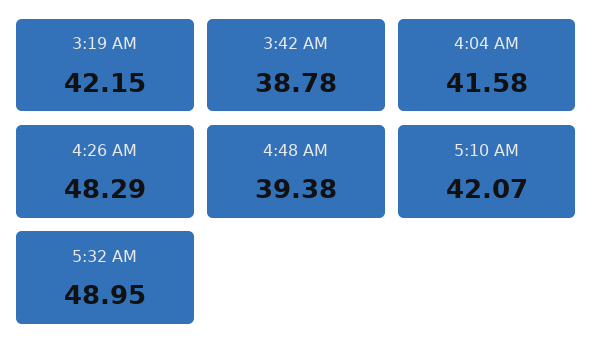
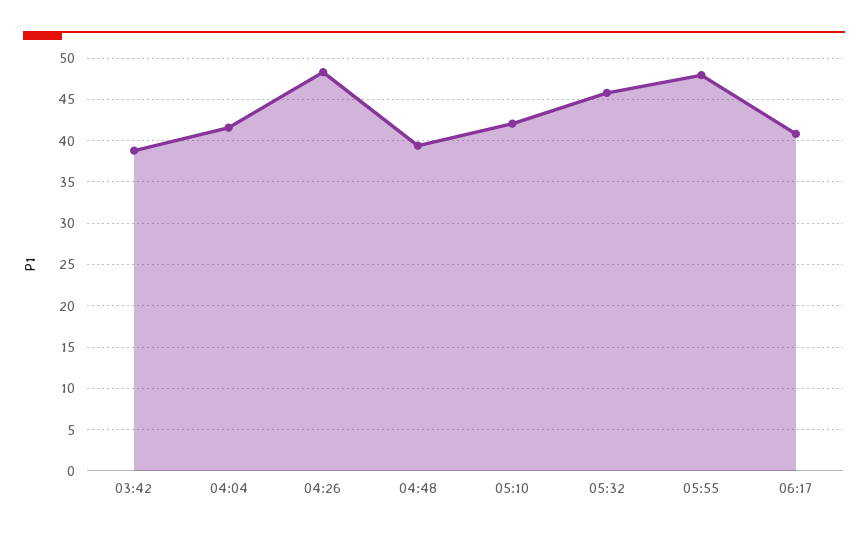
3:19 AM: 42.15 -> none
5:32 AM: 48.95 -> 46
05:55: none -> 48
06:17: none -> 41

